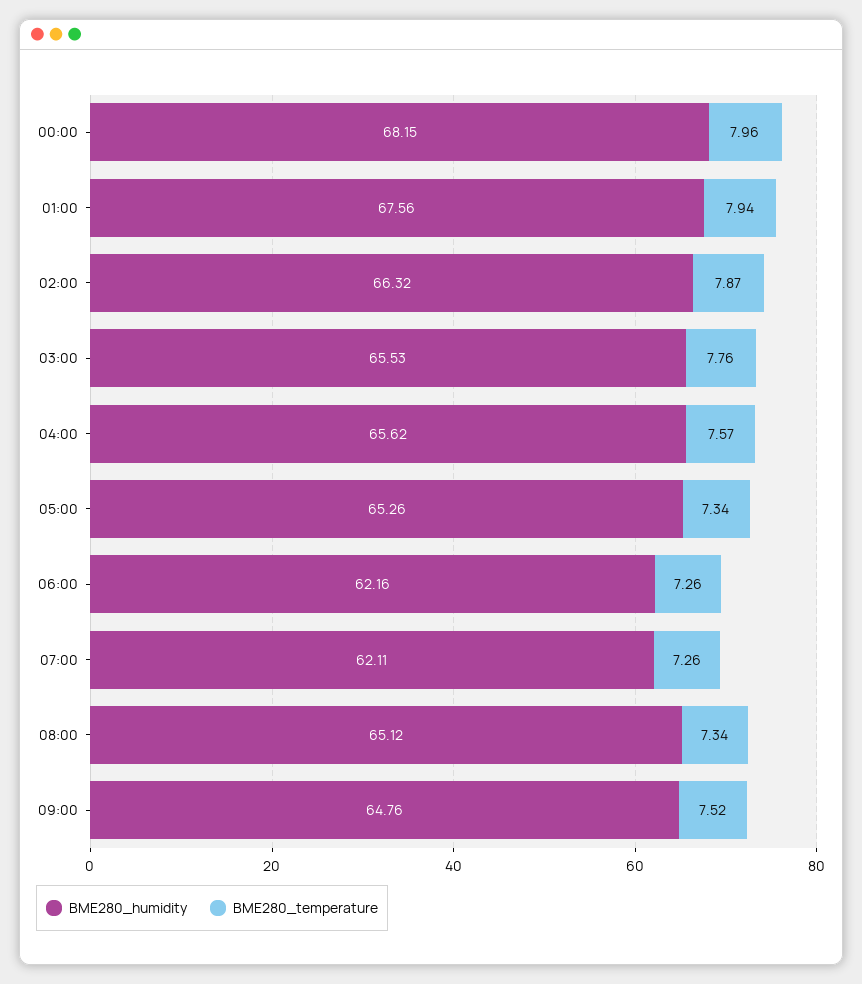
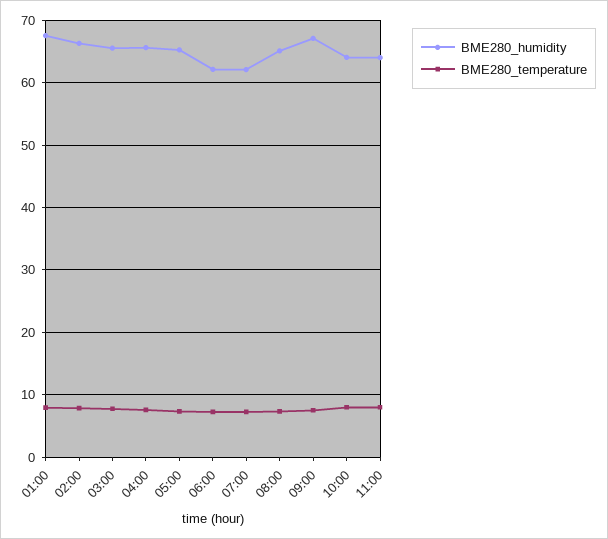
BME280_humidity, 00:00: 68.15 -> none
BME280_temperature, 00:00: 7.96 -> none
BME280_humidity, 09:00: 64.76 -> 67
BME280_humidity, 10:00: none -> 64
BME280_temperature, 10:00: none -> 8
BME280_humidity, 11:00: none -> 64
BME280_temperature, 11:00: none -> 8

